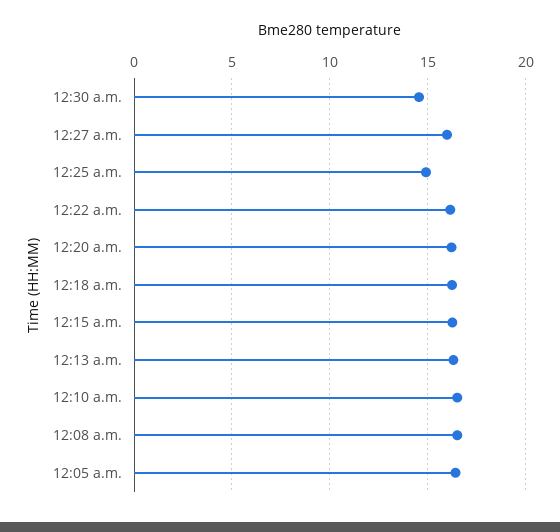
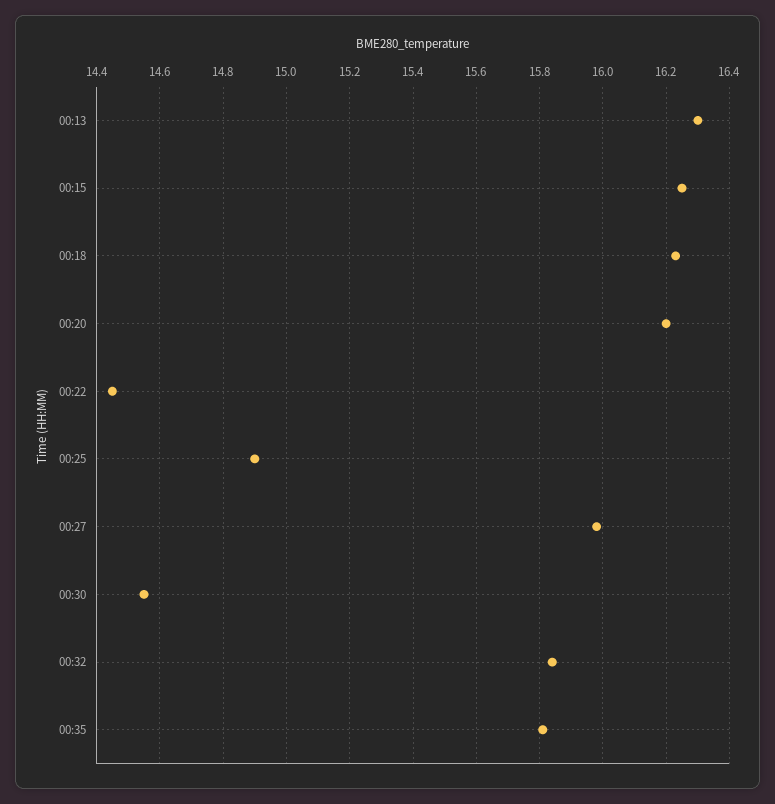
12:22 a.m.: 16 -> 14.45
12:10 a.m.: 16.5 -> none
12:08 a.m.: 16.5 -> none
12:05 a.m.: 16.5 -> none
00:32: none -> 15.85
00:35: none -> 15.8

